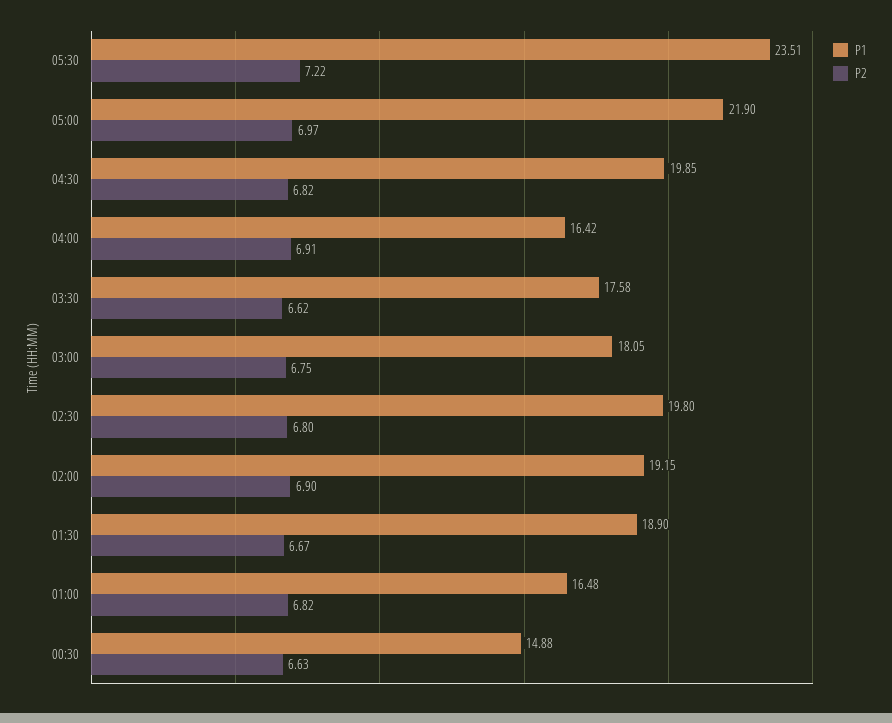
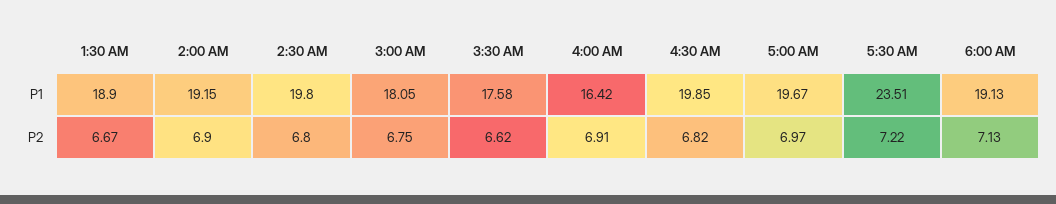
P1, 05:00: 21.9 -> 19.67
P1, 01:00: 16.48 -> none
P2, 01:00: 6.82 -> none
P1, 00:30: 14.88 -> none
P2, 00:30: 6.63 -> none
P1, 6:00 AM: none -> 19.13
P2, 6:00 AM: none -> 7.13

